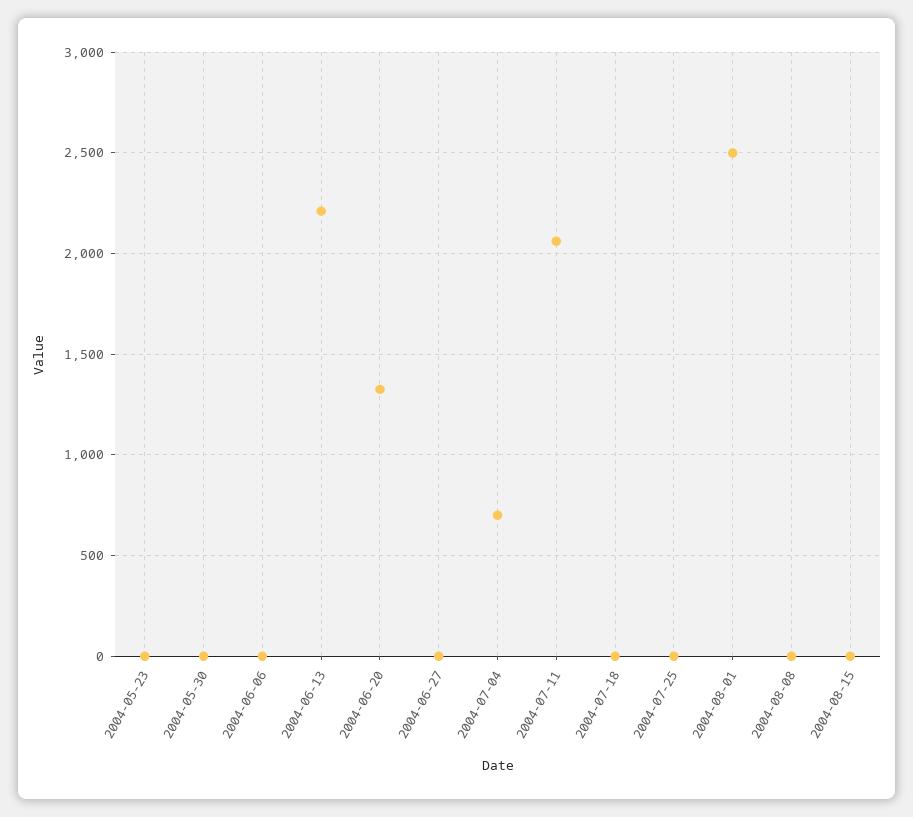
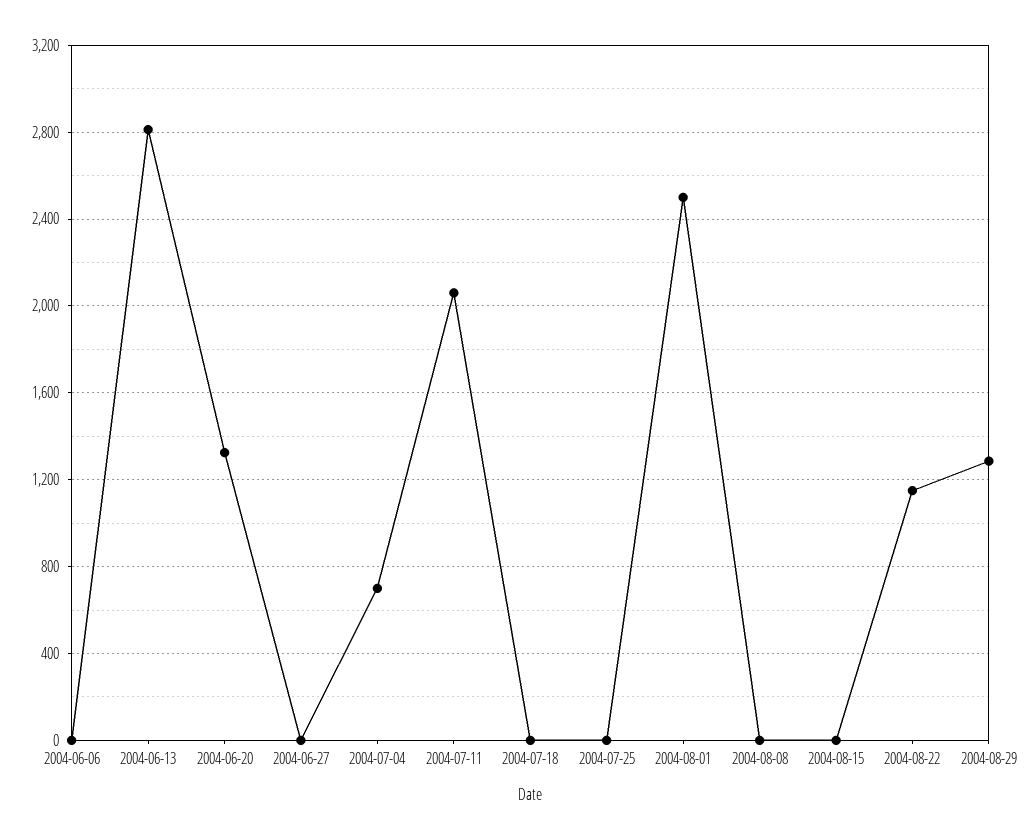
2004-05-23: 0 -> none
2004-05-30: 0 -> none
2004-06-13: 2200 -> 2800
2004-08-22: none -> 1150
2004-08-29: none -> 1300

